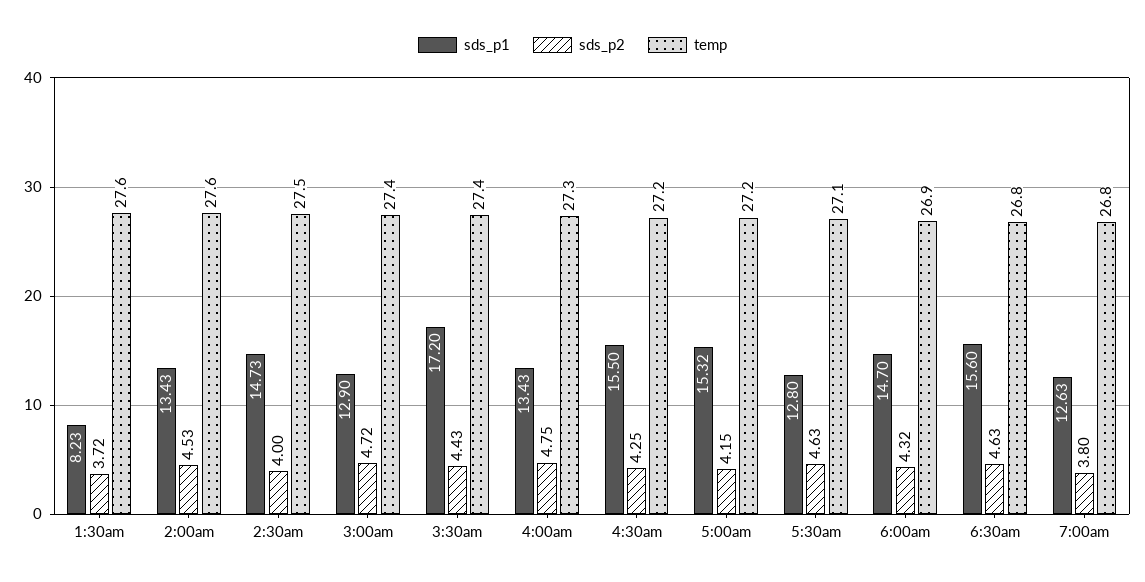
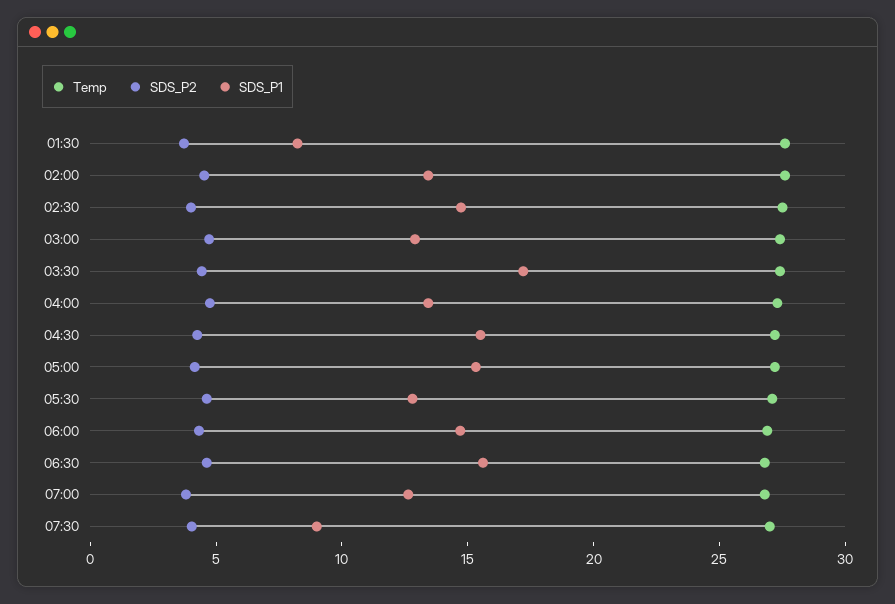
temp, 07:30: none -> 27
sds_p2, 07:30: none -> 4
sds_p1, 07:30: none -> 9

